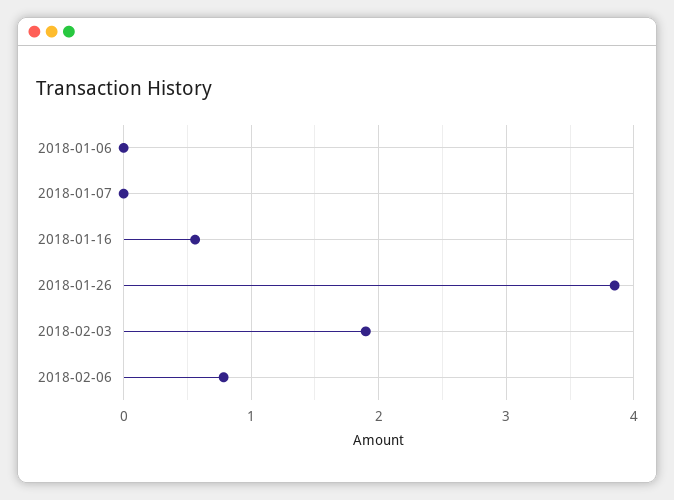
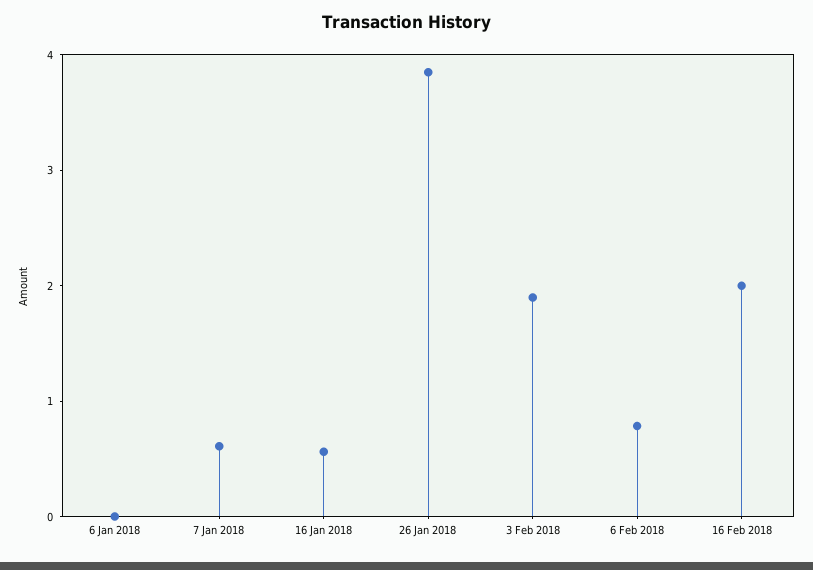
2018-01-07: 0 -> 0.6
16 Feb 2018: none -> 2

